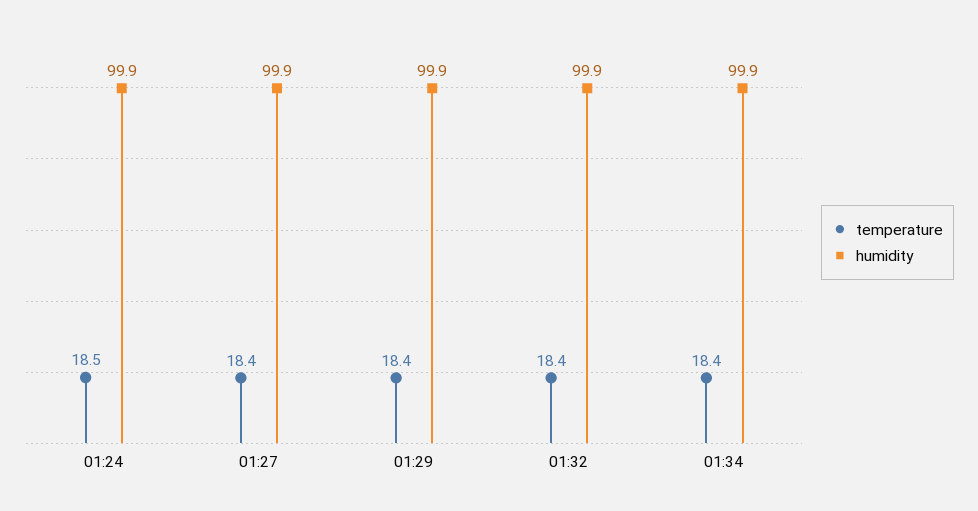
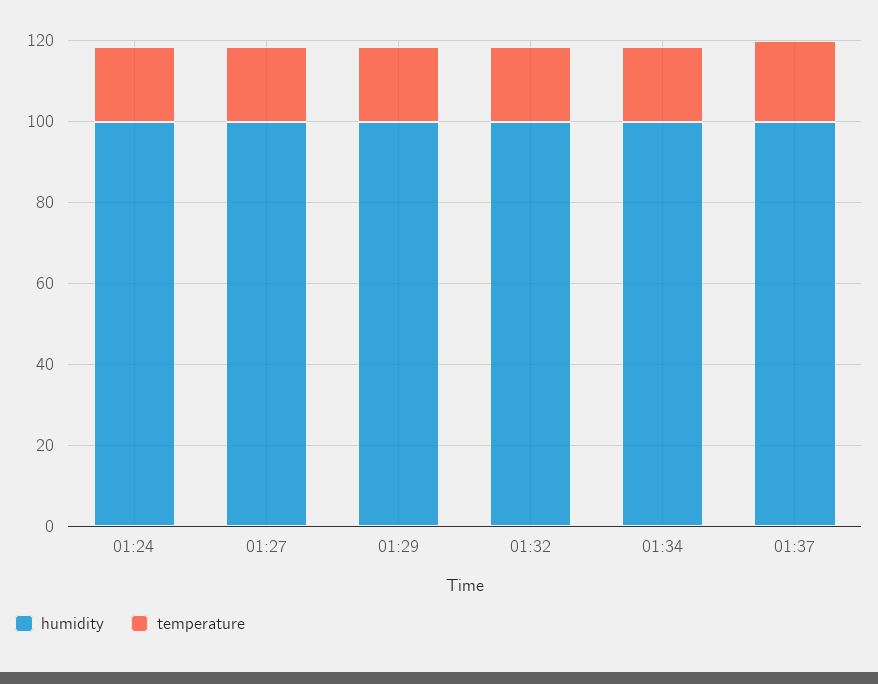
humidity, 01:37: none -> 100
temperature, 01:37: none -> 20

